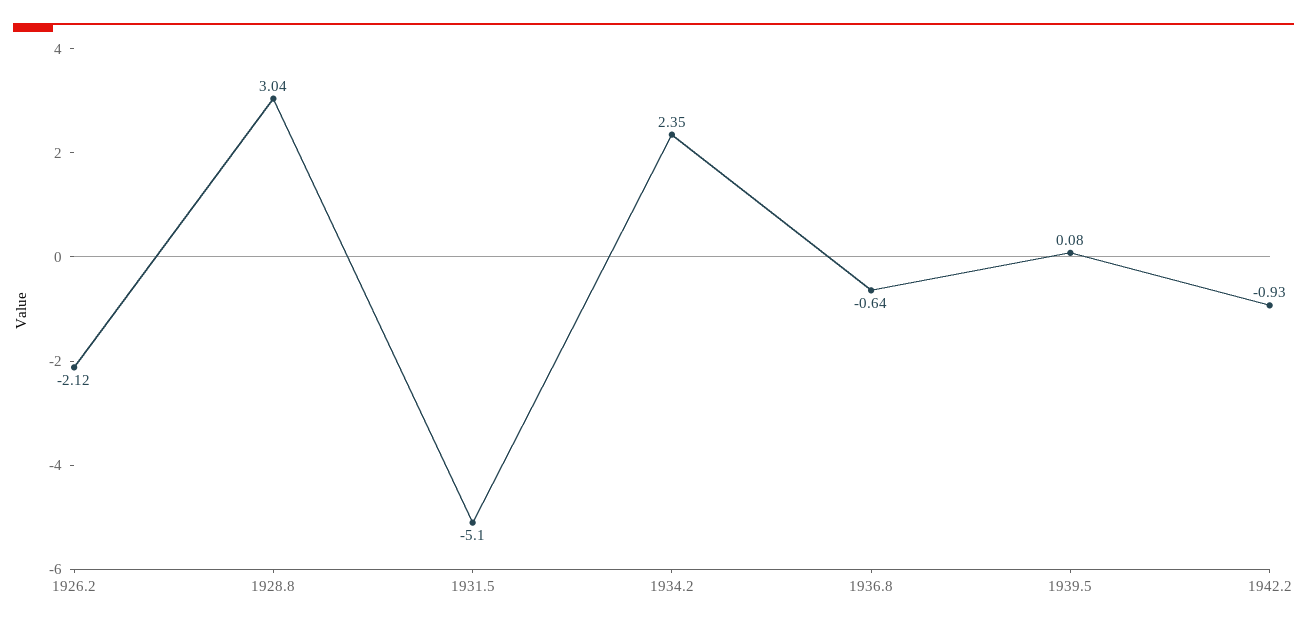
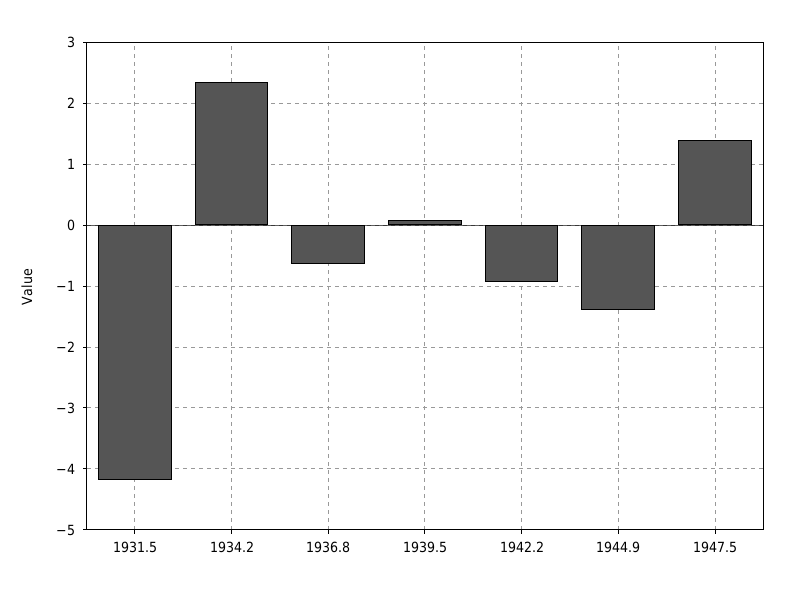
1926.2: -2.12 -> none
1928.8: 3.04 -> none
1931.5: -5.1 -> -4.2
1944.9: none -> -1.4
1947.5: none -> 1.4

